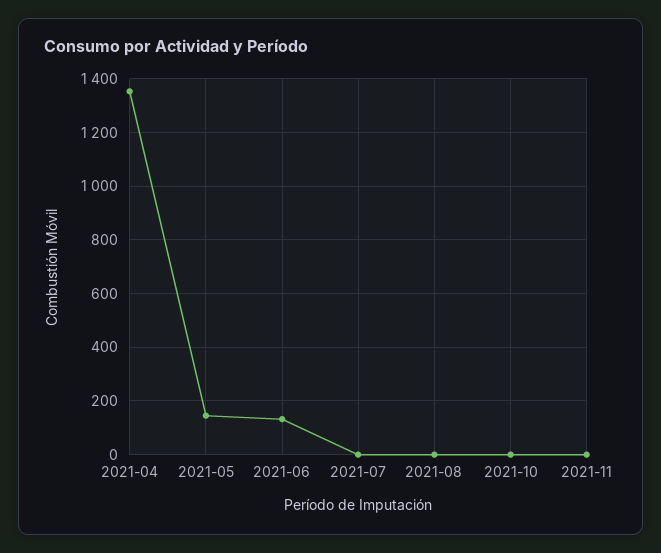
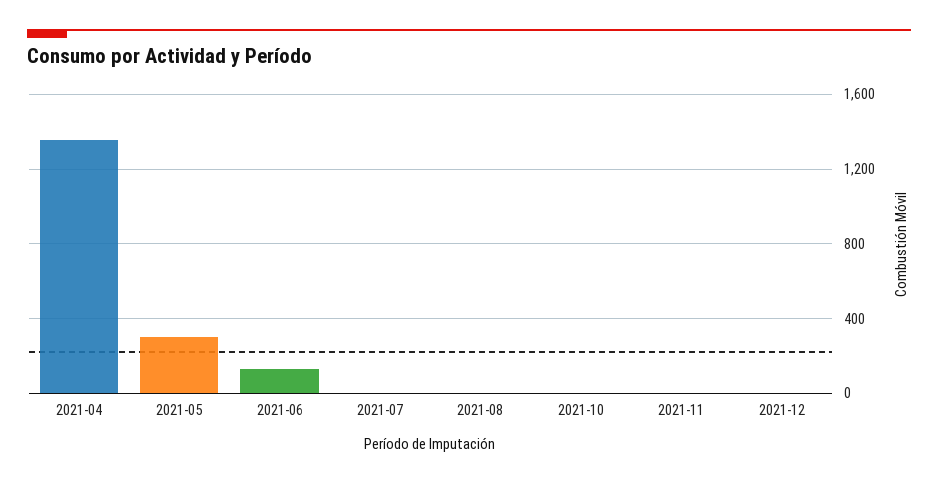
2021-05: 150 -> 300
2021-12: none -> 0

